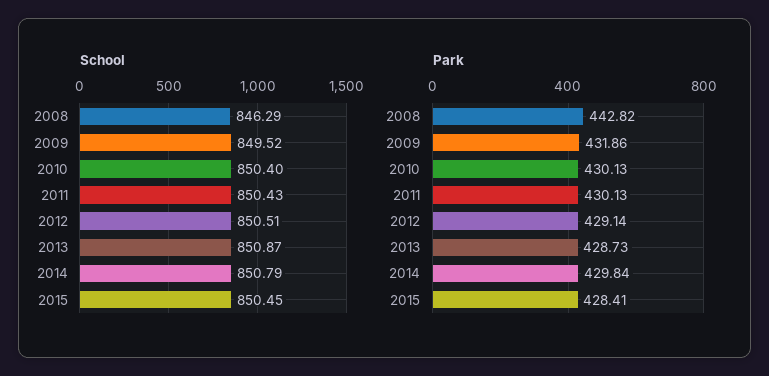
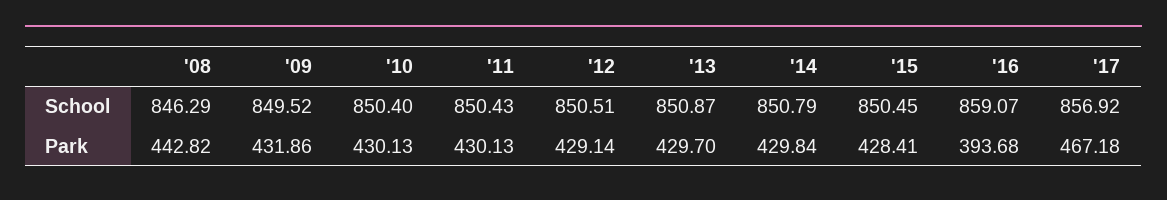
Park, 2013: 428.73 -> 429.7
School, '16: none -> 859.07
School, '17: none -> 856.92
Park, '16: none -> 393.68
Park, '17: none -> 467.18

